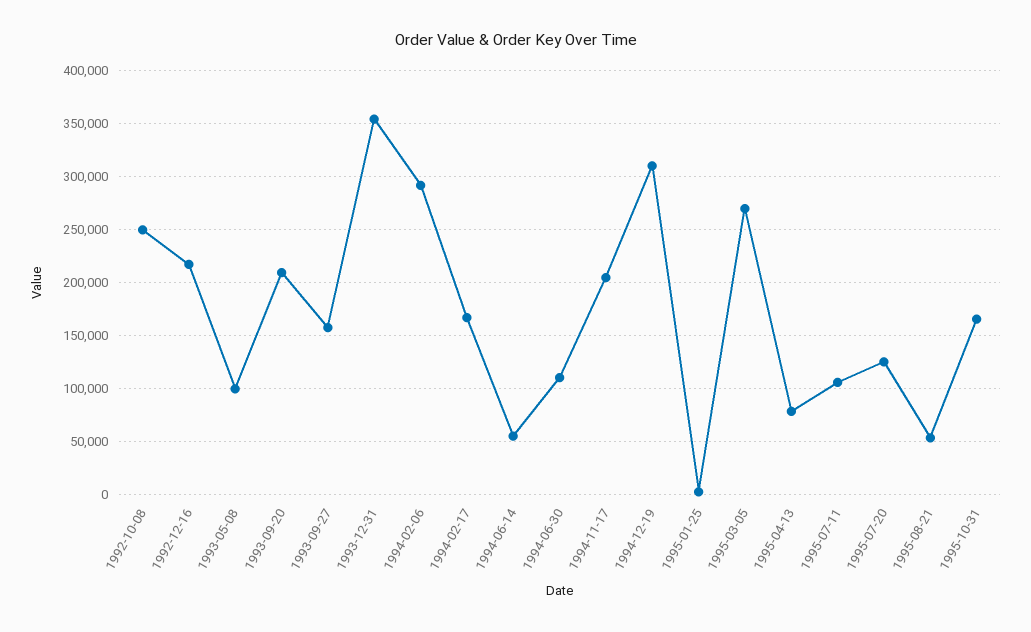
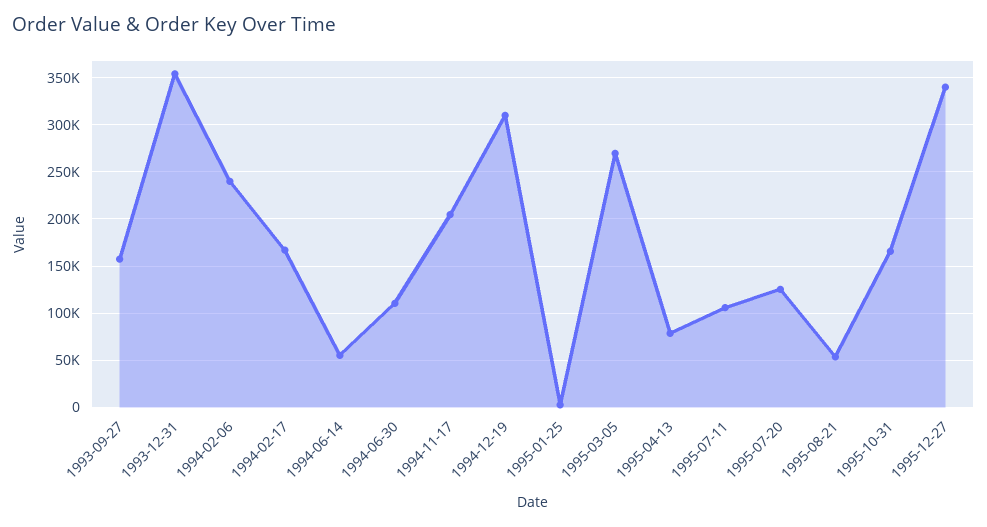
1992-10-08: 250000 -> none
1992-12-16: 220000 -> none
1993-05-08: 100000 -> none
1993-09-20: 210000 -> none
1994-02-06: 290000 -> 240000
1995-12-27: none -> 340000

